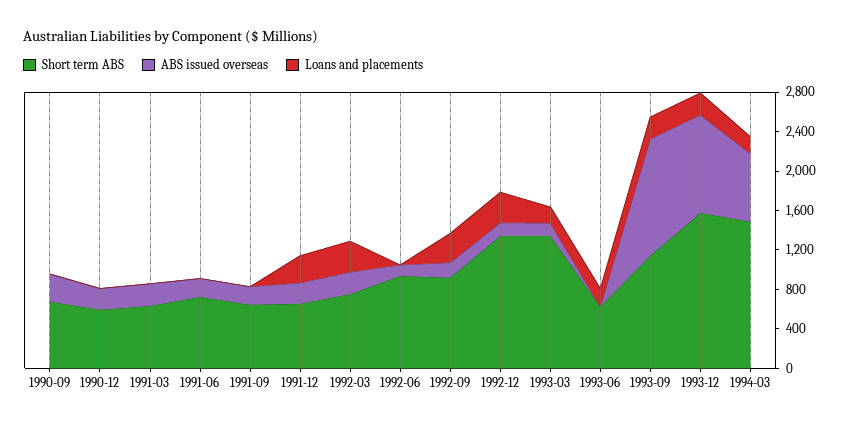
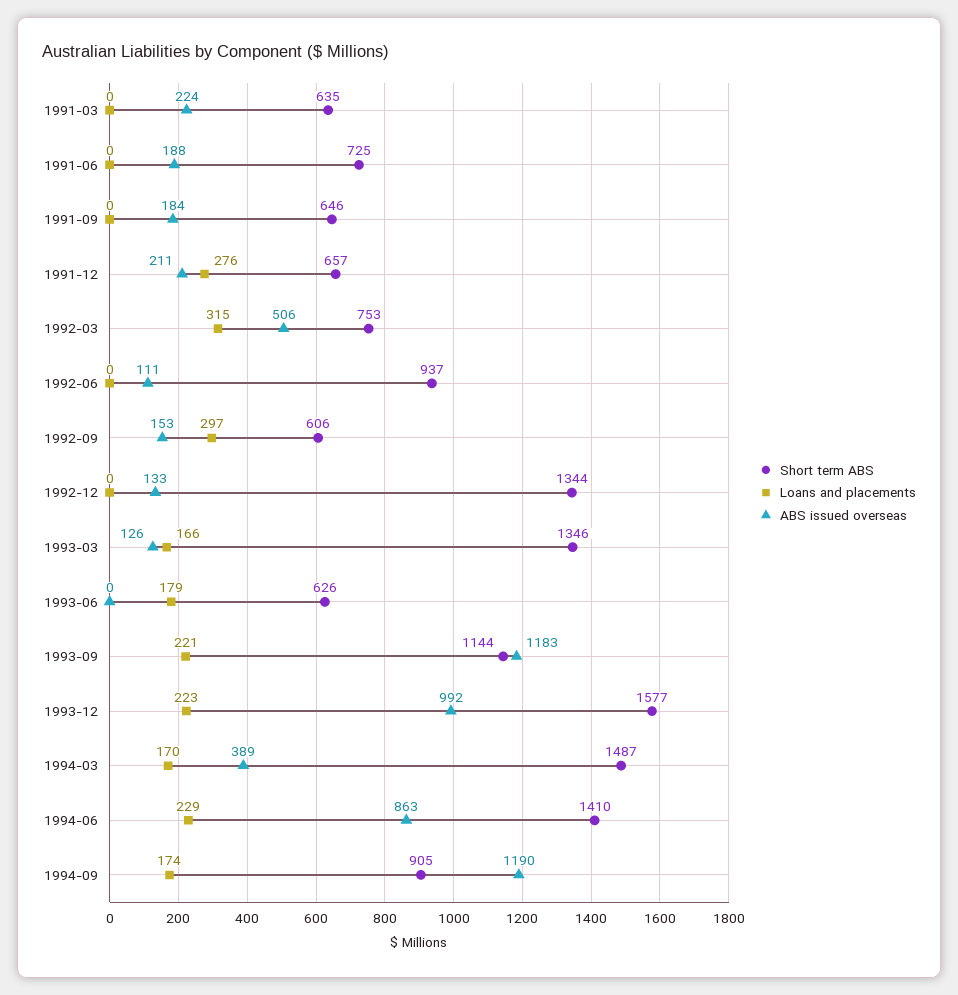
Short term ABS, 1990-09: 700 -> none
ABS issued overseas, 1990-09: 300 -> none
Loans and placements, 1990-09: 0 -> none
Short term ABS, 1990-12: 600 -> none
ABS issued overseas, 1990-12: 200 -> none
Loans and placements, 1990-12: 0 -> none
ABS issued overseas, 1992-03: 200 -> 506
Short term ABS, 1992-09: 900 -> 606
Loans and placements, 1992-12: 300 -> 0
ABS issued overseas, 1994-03: 700 -> 389
Short term ABS, 1994-06: none -> 1410
Loans and placements, 1994-06: none -> 229
ABS issued overseas, 1994-06: none -> 863
Short term ABS, 1994-09: none -> 905
Loans and placements, 1994-09: none -> 174
ABS issued overseas, 1994-09: none -> 1190

